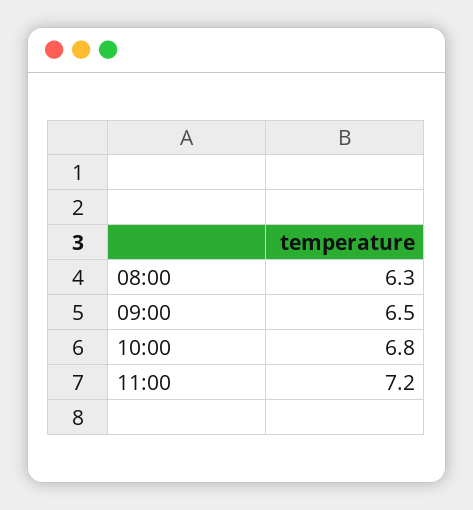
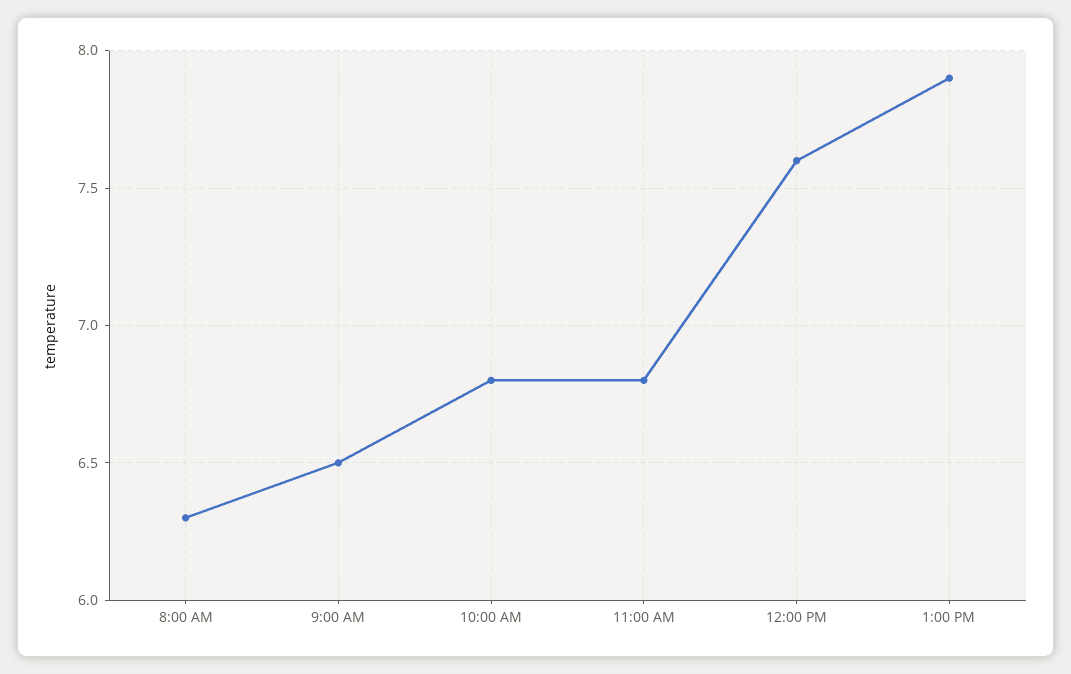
11:00: 7.2 -> 6.8
12:00 PM: none -> 7.6
1:00 PM: none -> 7.9

